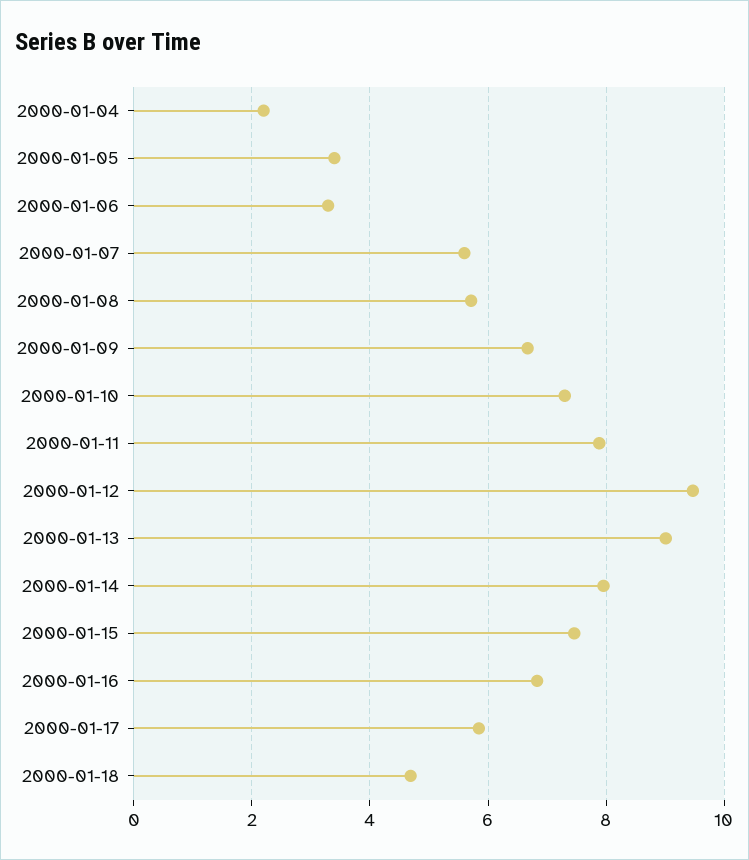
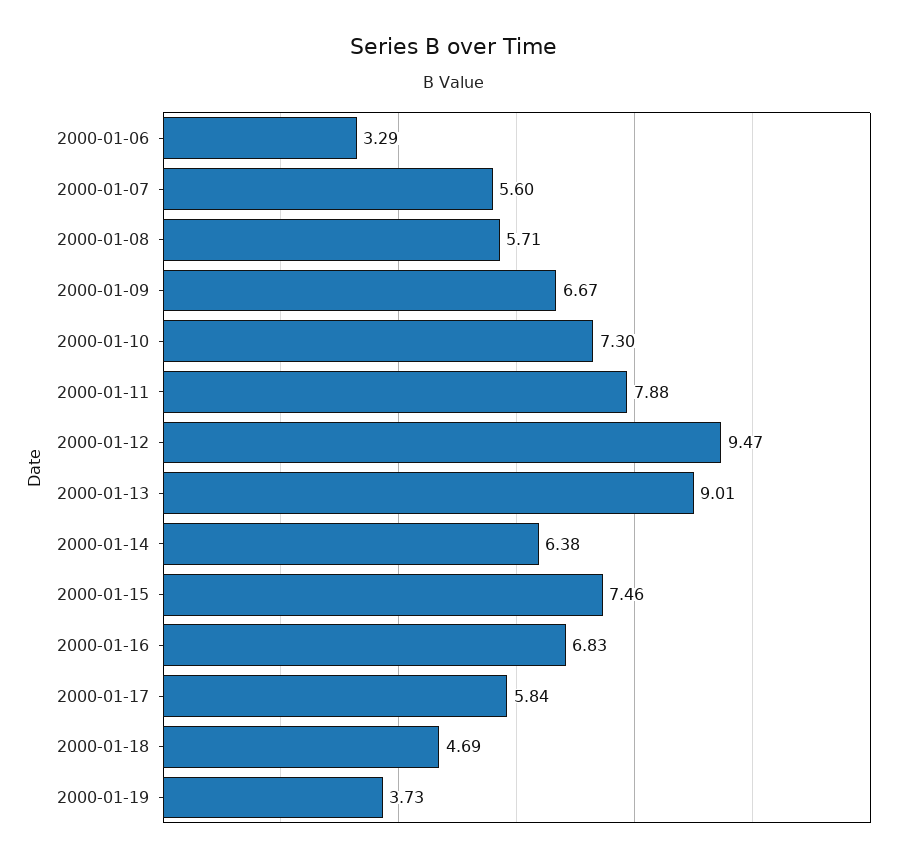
2000-01-04: 2.2 -> none
2000-01-05: 3.4 -> none
2000-01-14: 8 -> 6.38
2000-01-19: none -> 3.73

